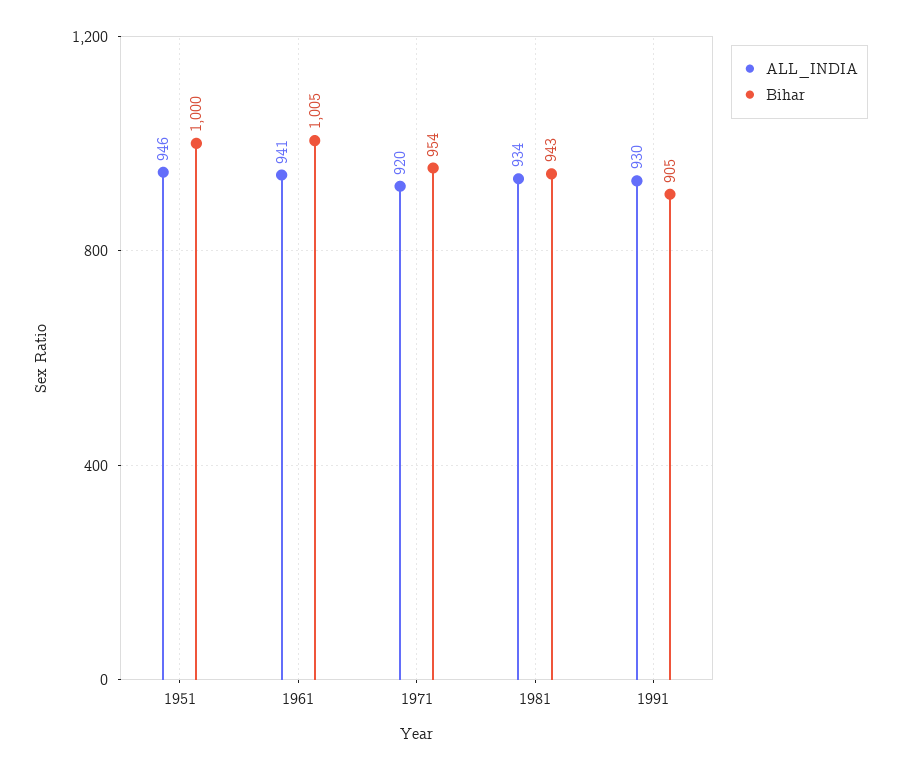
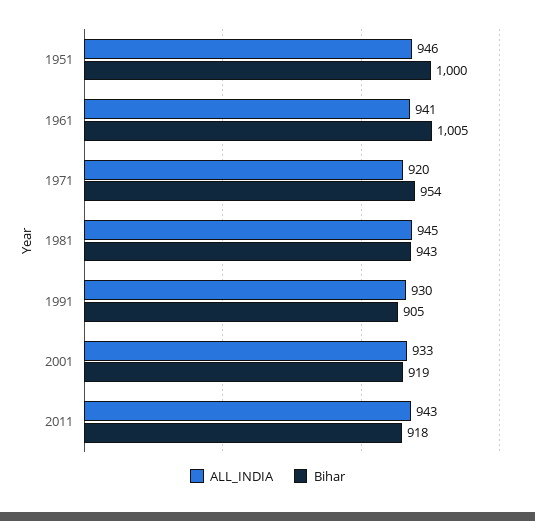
ALL_INDIA, 1981: 934 -> 945
ALL_INDIA, 2001: none -> 933
Bihar, 2001: none -> 919
ALL_INDIA, 2011: none -> 943
Bihar, 2011: none -> 918

